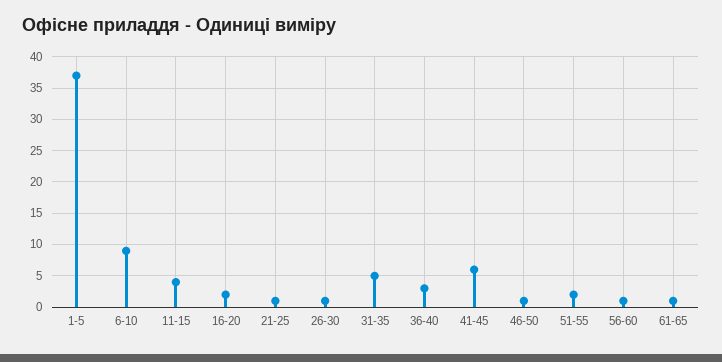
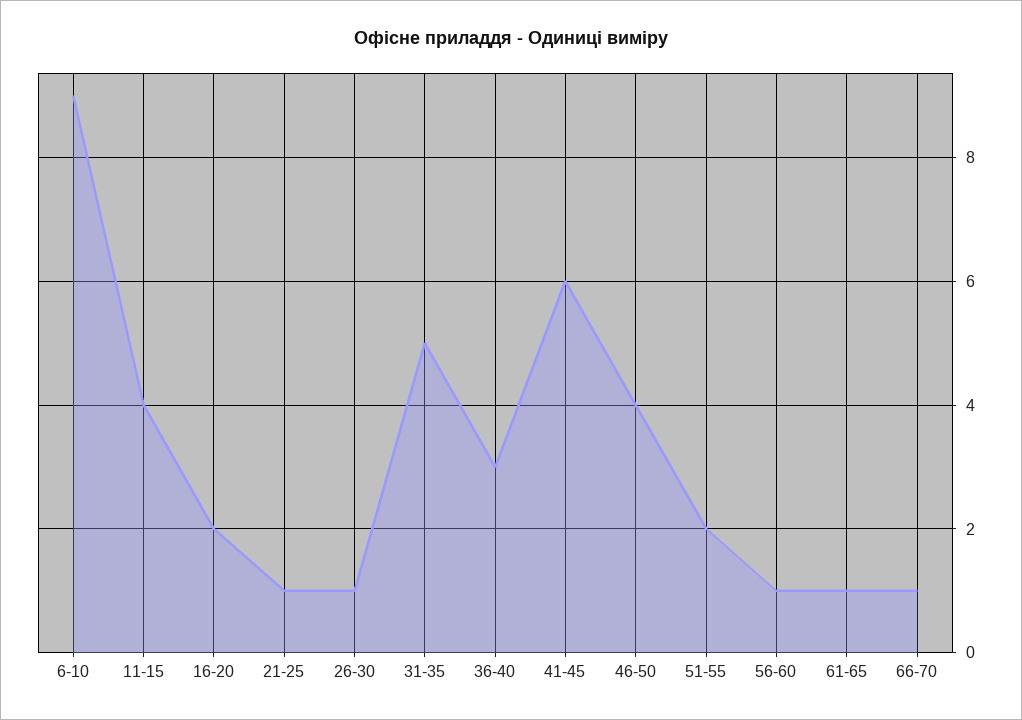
1-5: 37 -> none
46-50: 1 -> 4
66-70: none -> 1

